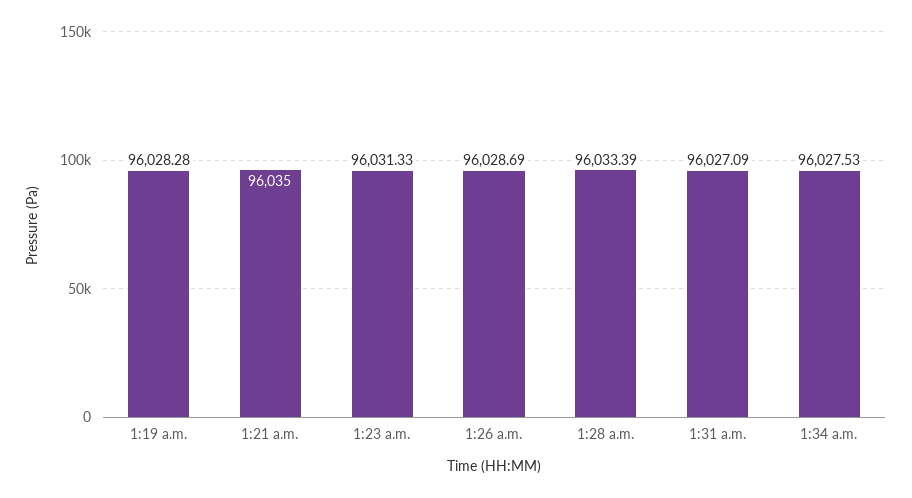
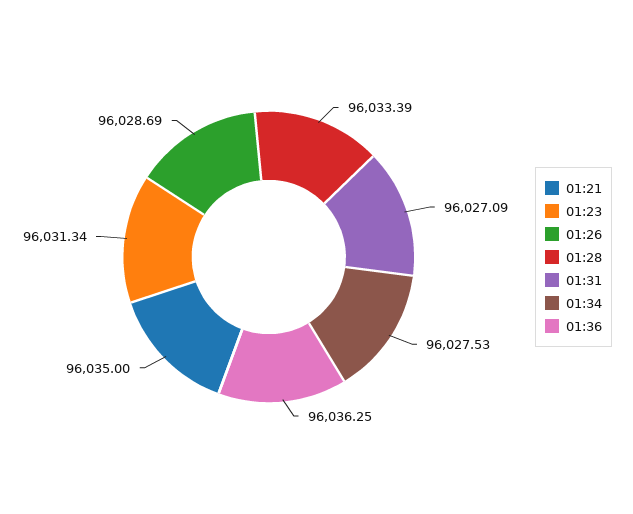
1:19 a.m.: 96028.28 -> none
1:23 a.m.: 96031.33 -> 96031.34
01:36: none -> 96036.25

